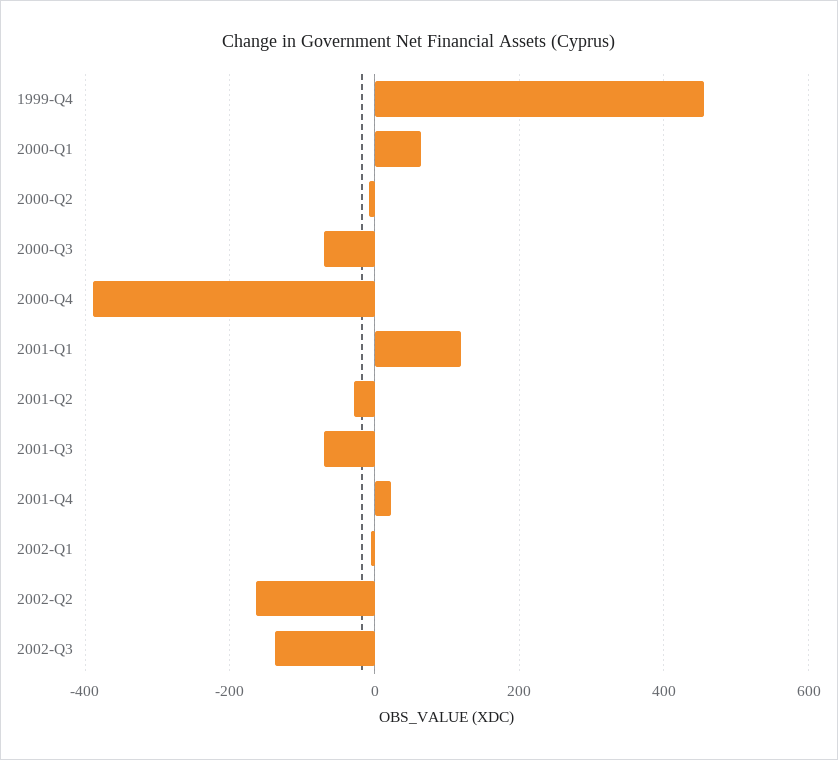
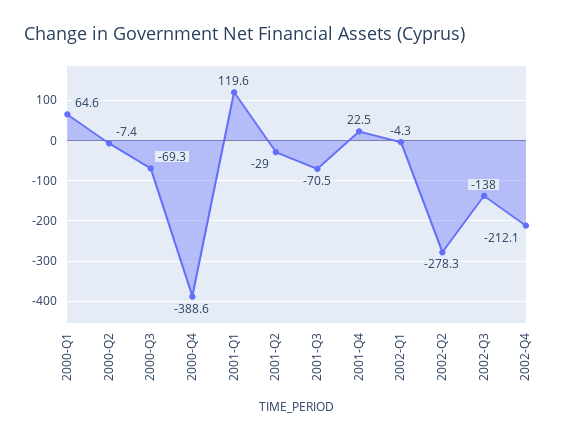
1999-Q4: 460 -> none
2002-Q2: -160 -> -278.3
2002-Q4: none -> -212.1

